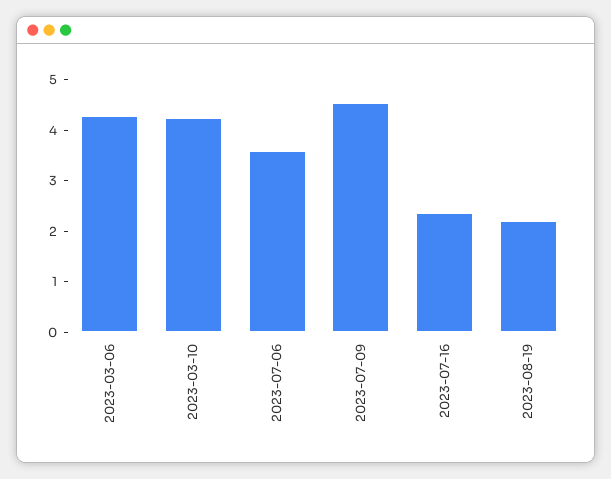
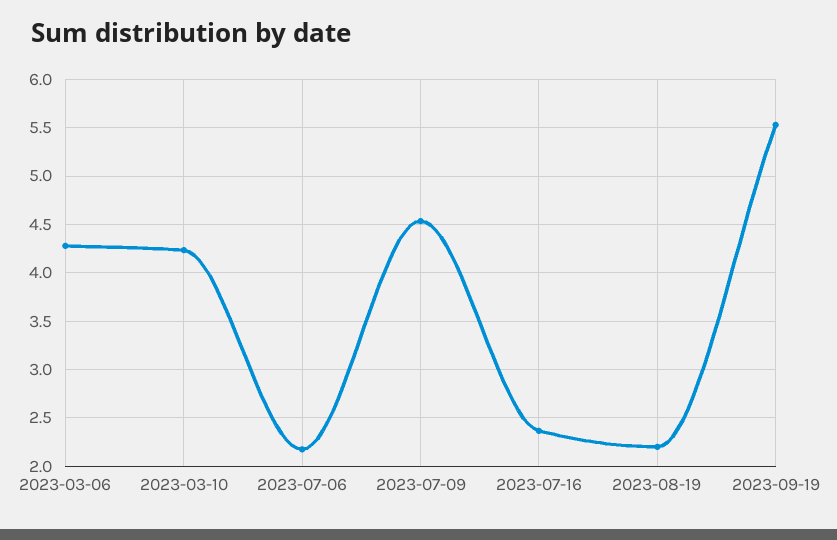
2023-07-06: 3.6 -> 2.2
2023-09-19: none -> 5.5

